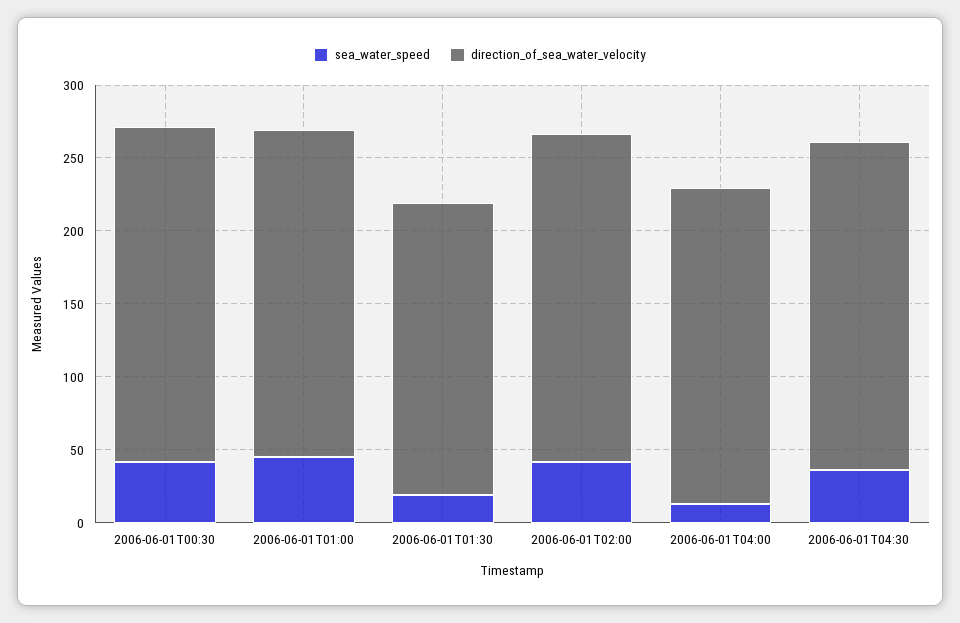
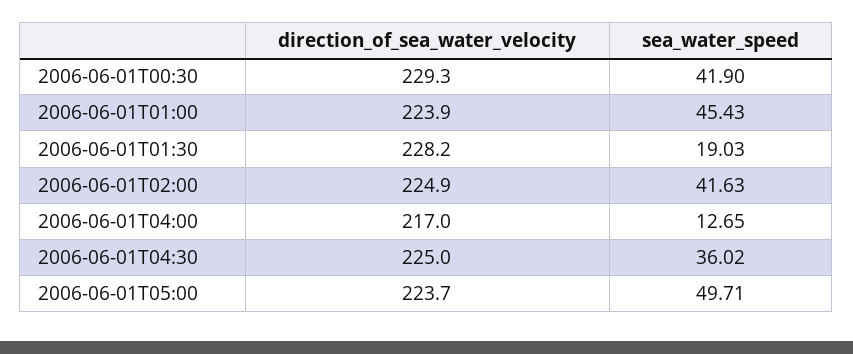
direction_of_sea_water_velocity, 2006-06-01T01:30: 200 -> 228.2
direction_of_sea_water_velocity, 2006-06-01T05:00: none -> 223.7
sea_water_speed, 2006-06-01T05:00: none -> 49.71

